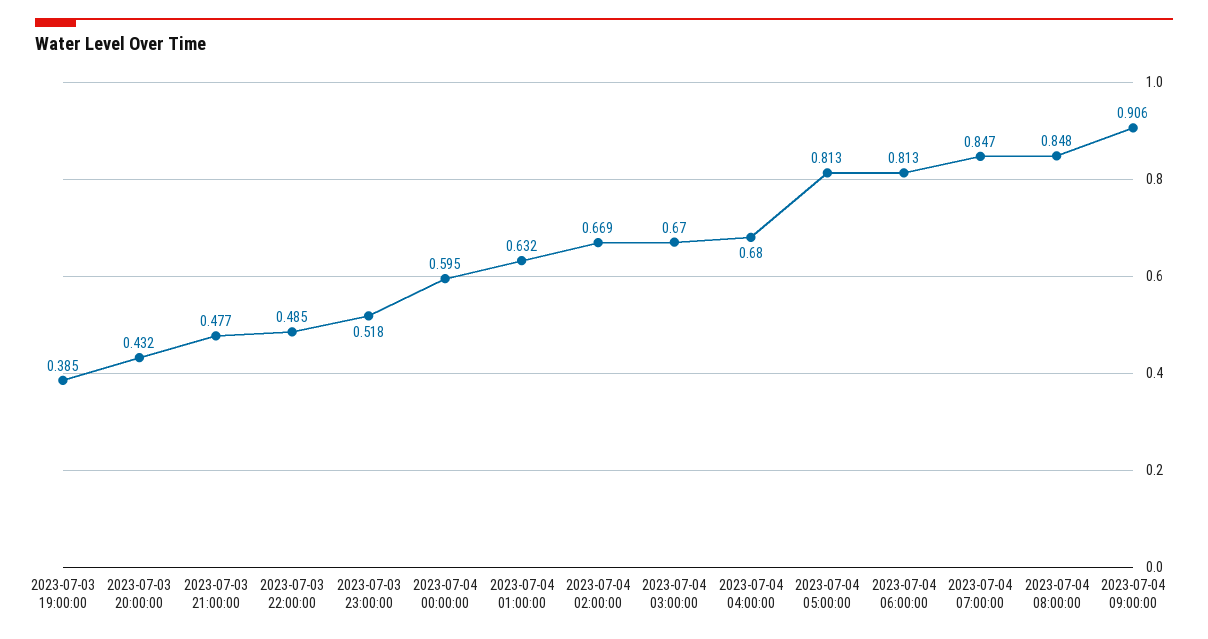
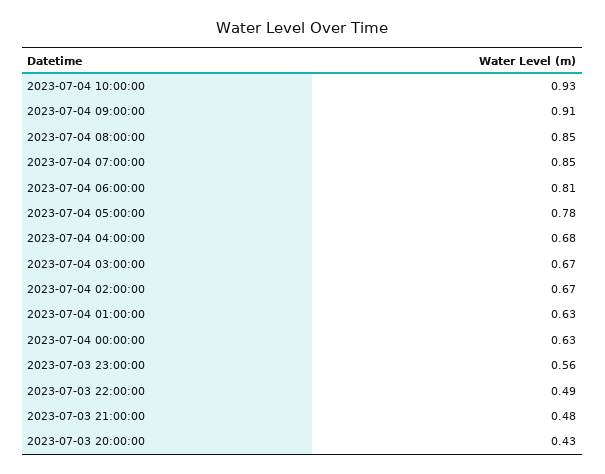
2023-07-03 19:00:00: 0.385 -> none
2023-07-03 23:00:00: 0.518 -> 0.56
2023-07-04 00:00:00: 0.595 -> 0.63
2023-07-04 05:00:00: 0.813 -> 0.78
2023-07-04 10:00:00: none -> 0.93

